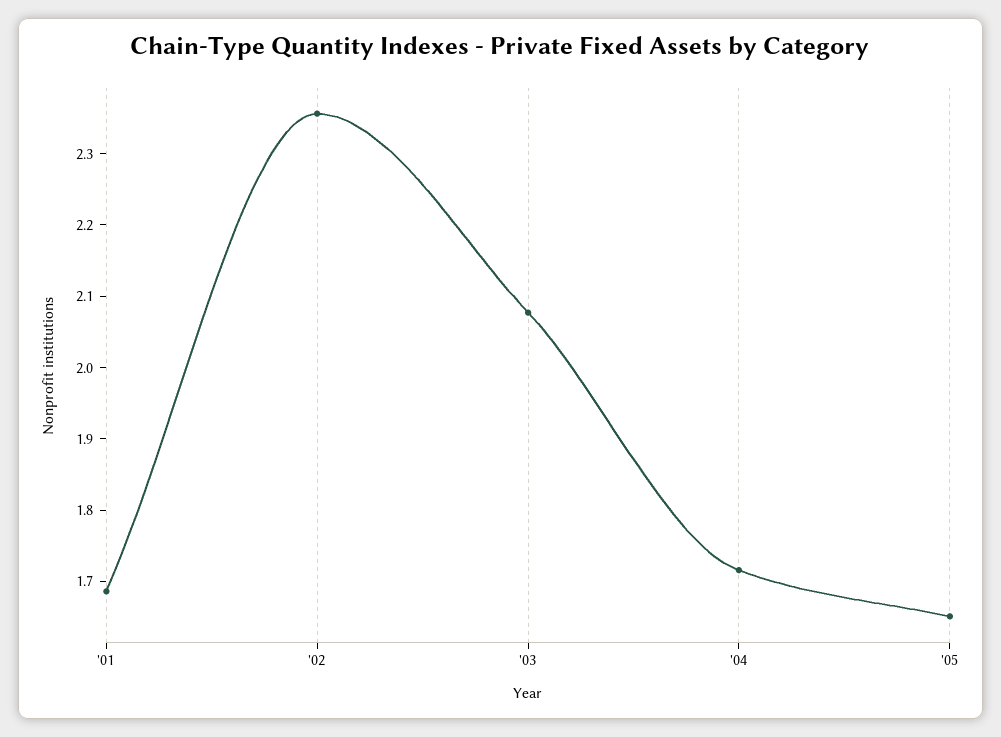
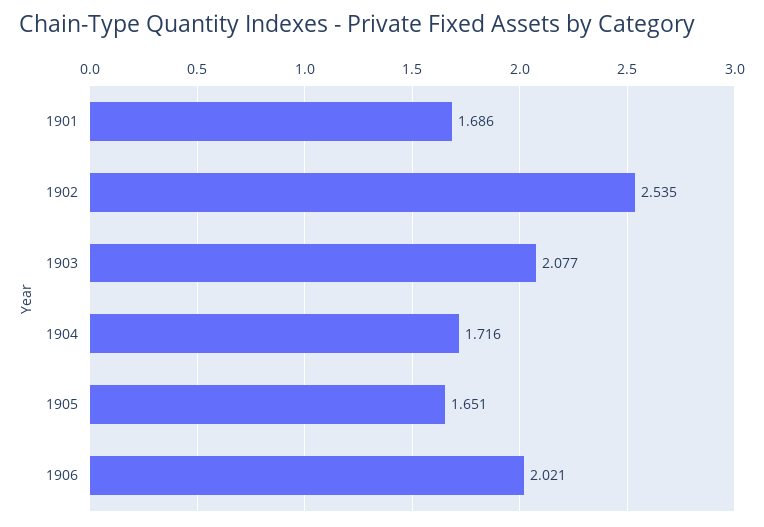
'02: 2.36 -> 2.535
1906: none -> 2.021

